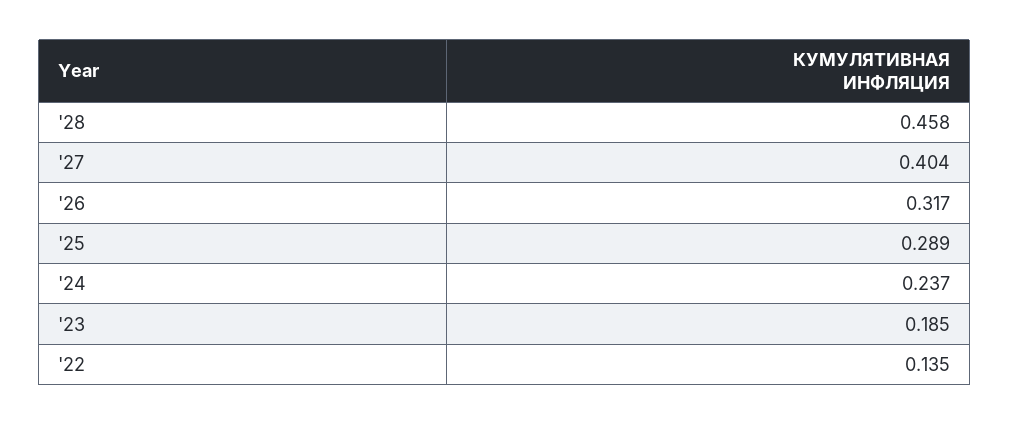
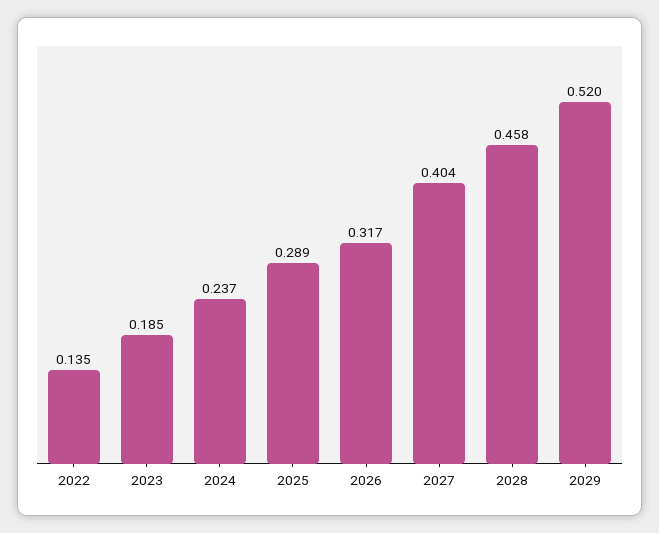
2029: none -> 0.52

